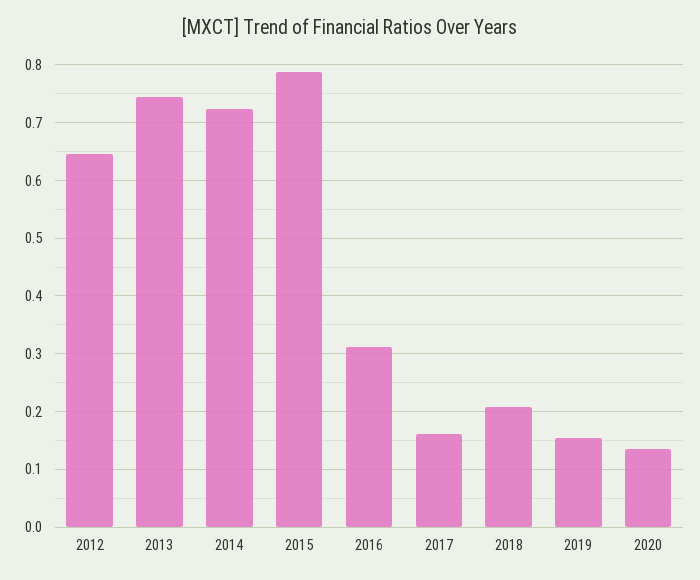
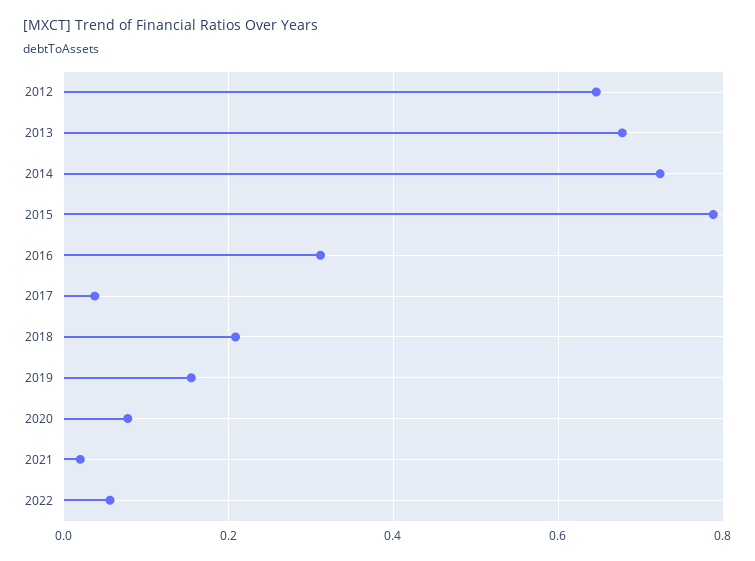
2013: 0.74 -> 0.68
2017: 0.16 -> 0.04
2020: 0.14 -> 0.08
2021: none -> 0.02
2022: none -> 0.06

